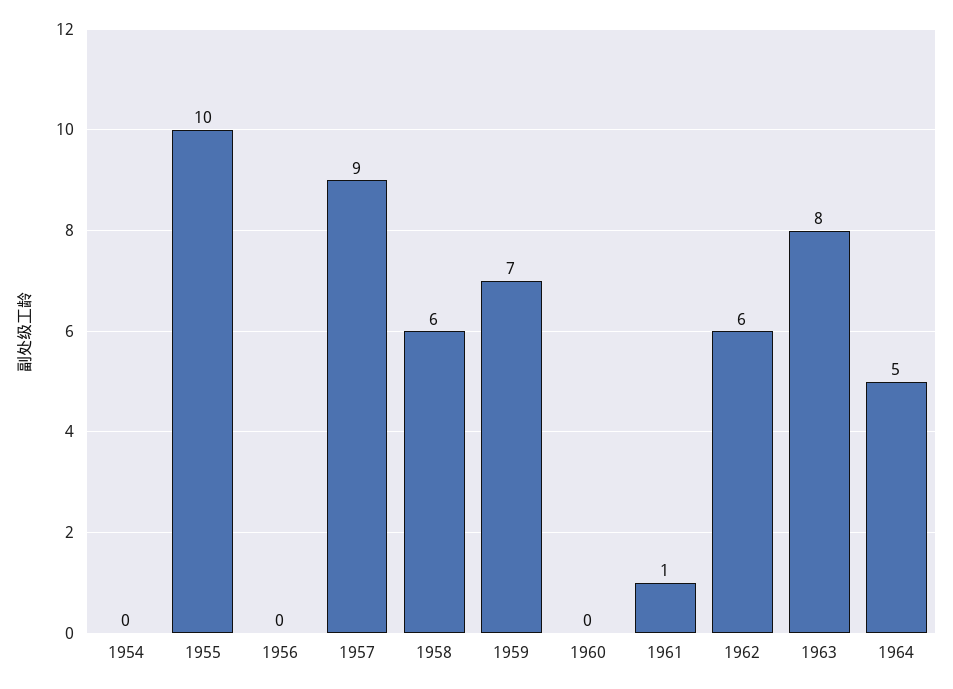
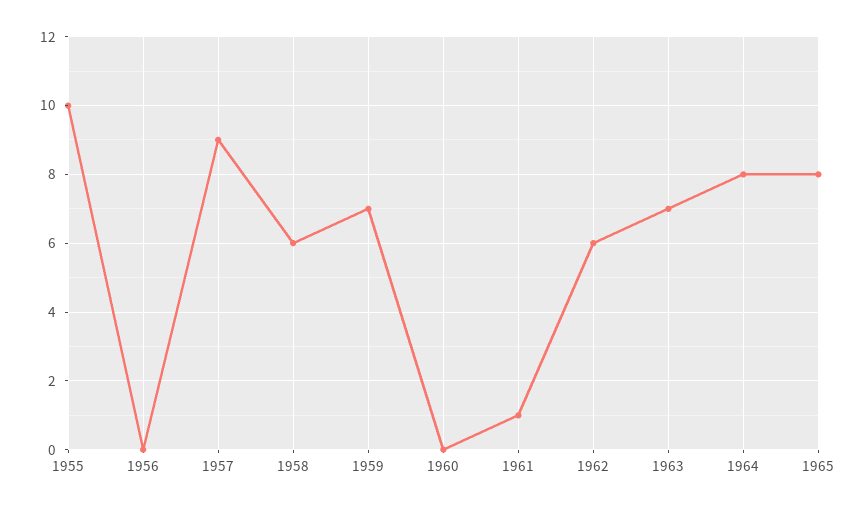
1954: 0 -> none
1963: 8 -> 7
1964: 5 -> 8
1965: none -> 8

